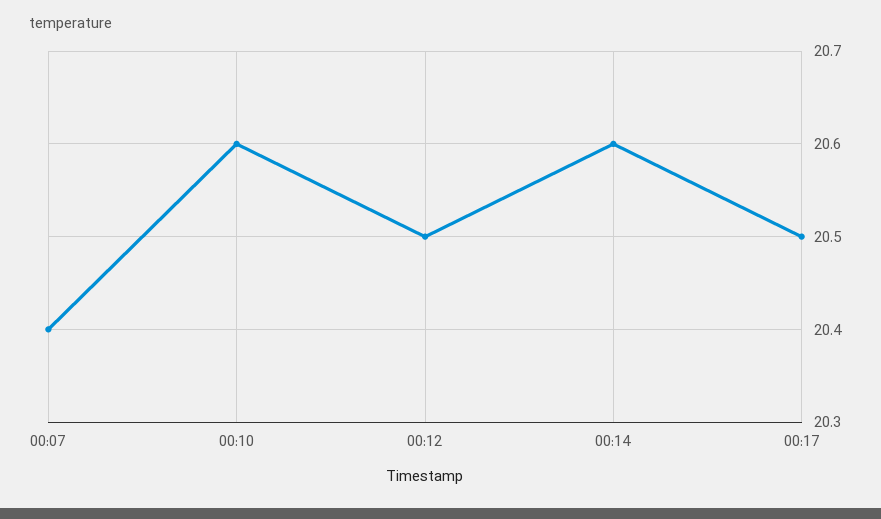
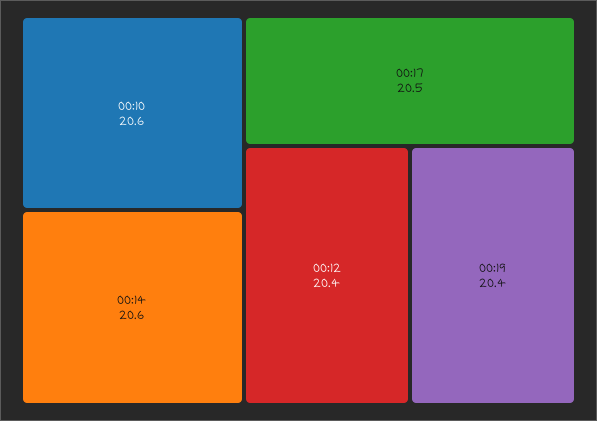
00:07: 20.4 -> none
00:12: 20.5 -> 20.4
00:19: none -> 20.4

